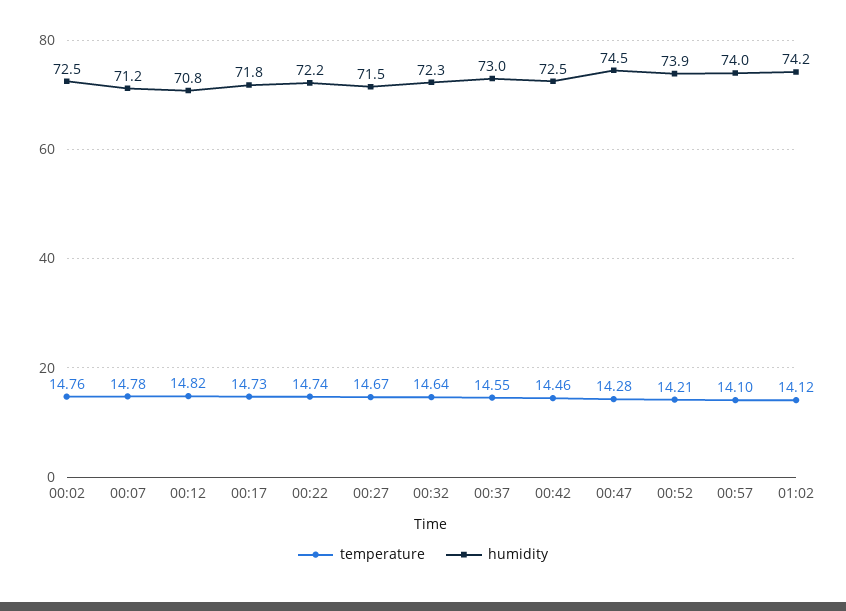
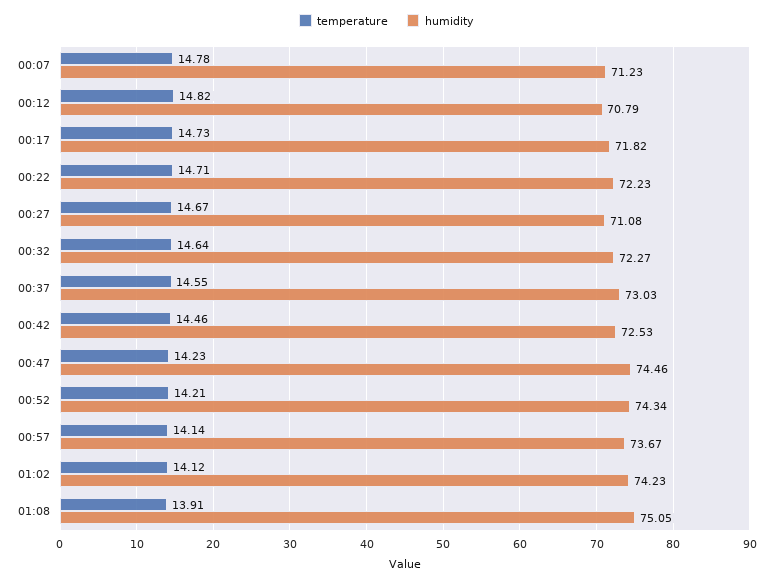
temperature, 00:02: 14.76 -> none
humidity, 00:02: 72.5 -> none
temperature, 00:22: 14.74 -> 14.71
humidity, 00:27: 71.5 -> 71.08
temperature, 00:47: 14.28 -> 14.23
humidity, 00:52: 73.9 -> 74.34
temperature, 00:57: 14.1 -> 14.14
humidity, 00:57: 74 -> 73.67
temperature, 01:08: none -> 13.91
humidity, 01:08: none -> 75.05

